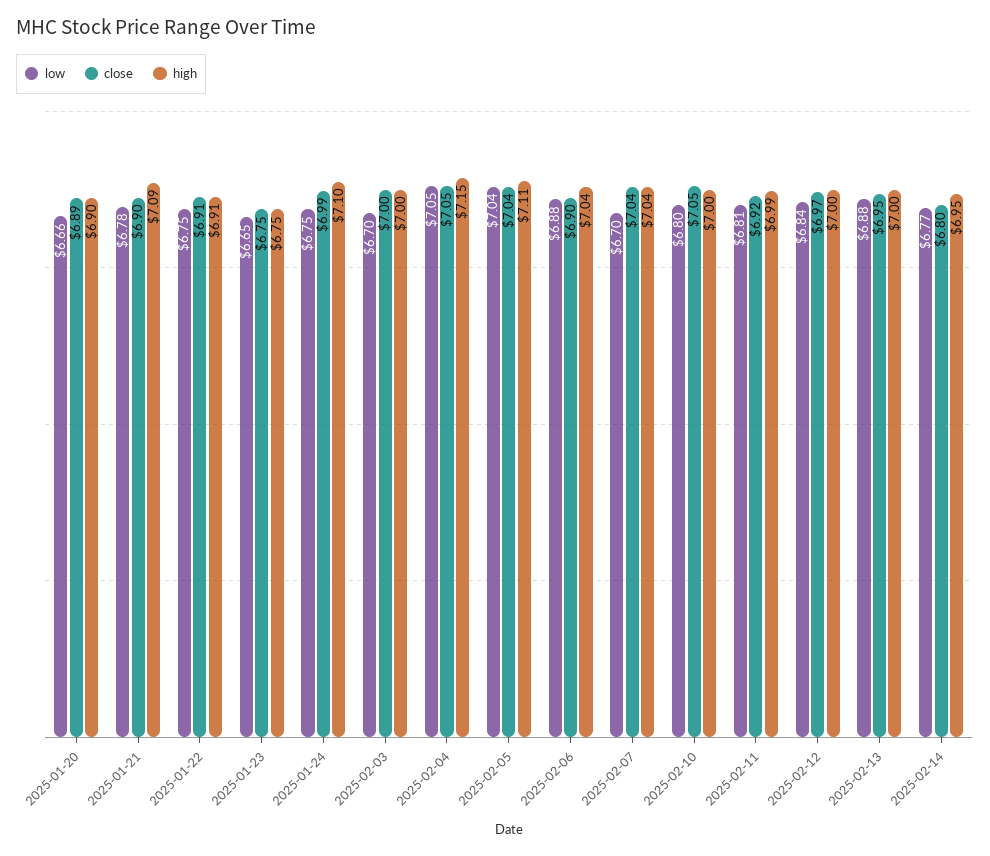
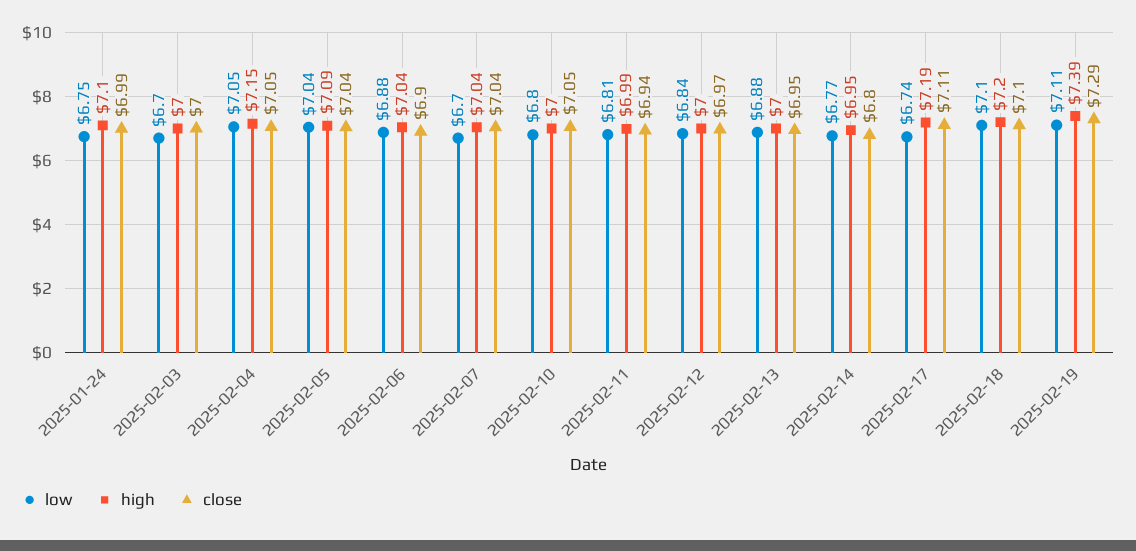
low, 2025-01-20: 6.66 -> none
close, 2025-01-20: 6.89 -> none
high, 2025-01-20: 6.9 -> none
low, 2025-01-21: 6.78 -> none
close, 2025-01-21: 6.9 -> none
high, 2025-01-21: 7.09 -> none
low, 2025-01-22: 6.75 -> none
close, 2025-01-22: 6.91 -> none
high, 2025-01-22: 6.91 -> none
low, 2025-01-23: 6.65 -> none
close, 2025-01-23: 6.75 -> none
high, 2025-01-23: 6.75 -> none
high, 2025-02-05: 7.11 -> 7.09
close, 2025-02-11: 6.92 -> 6.94
low, 2025-02-17: none -> 6.74
high, 2025-02-17: none -> 7.19
close, 2025-02-17: none -> 7.11
low, 2025-02-18: none -> 7.1
high, 2025-02-18: none -> 7.2
close, 2025-02-18: none -> 7.1
low, 2025-02-19: none -> 7.11
high, 2025-02-19: none -> 7.39
close, 2025-02-19: none -> 7.29

